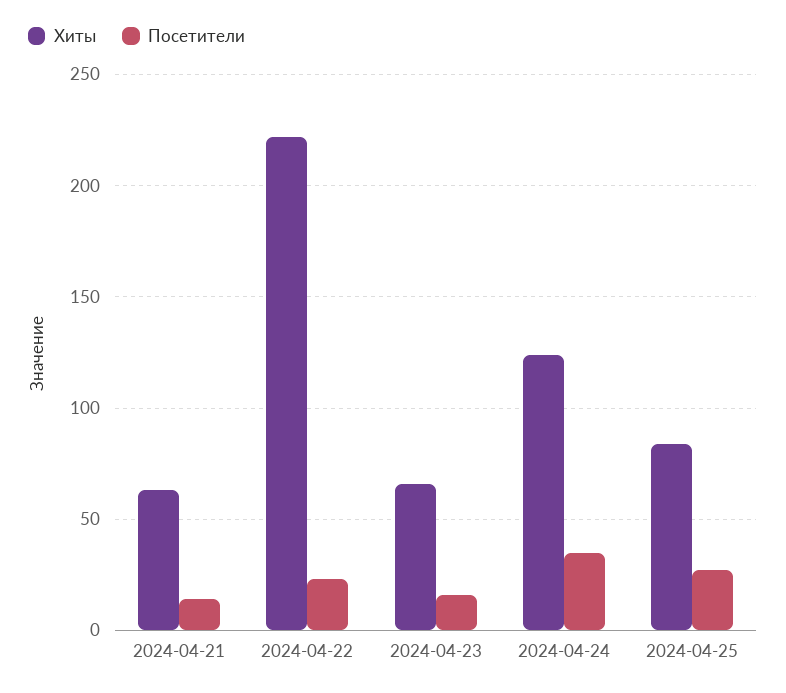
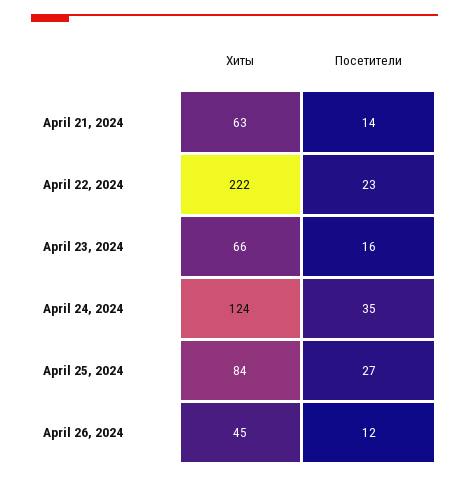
Хиты, April 26, 2024: none -> 45
Посетители, April 26, 2024: none -> 12

